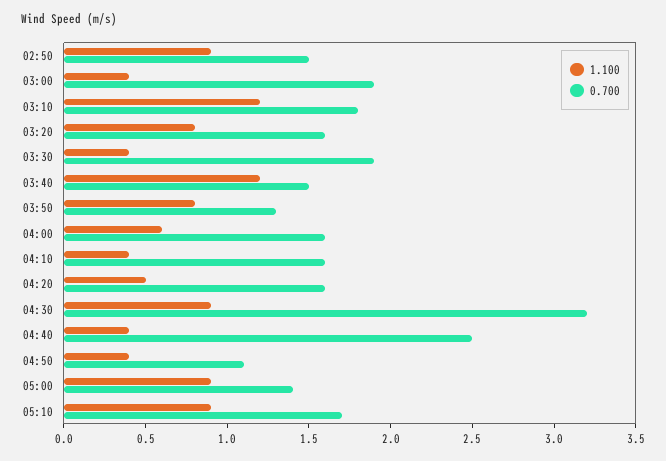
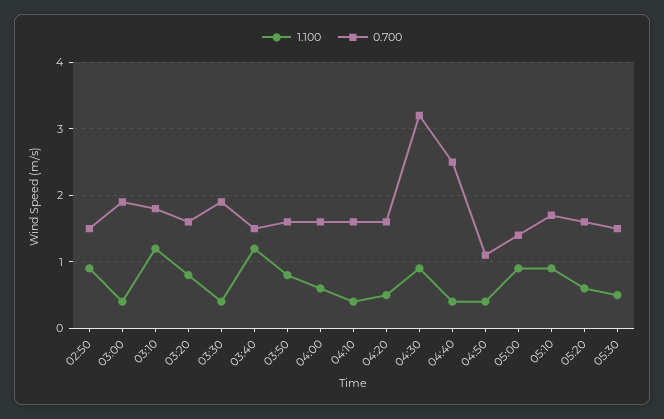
0.700, 03:50: 1.3 -> 1.6
1.100, 05:20: none -> 0.6
0.700, 05:20: none -> 1.6
1.100, 05:30: none -> 0.5
0.700, 05:30: none -> 1.5

